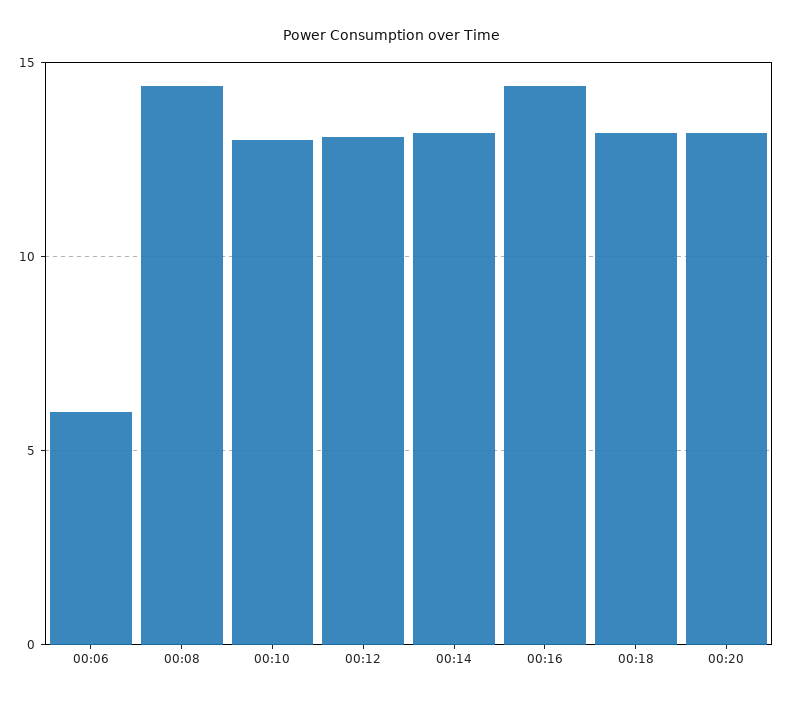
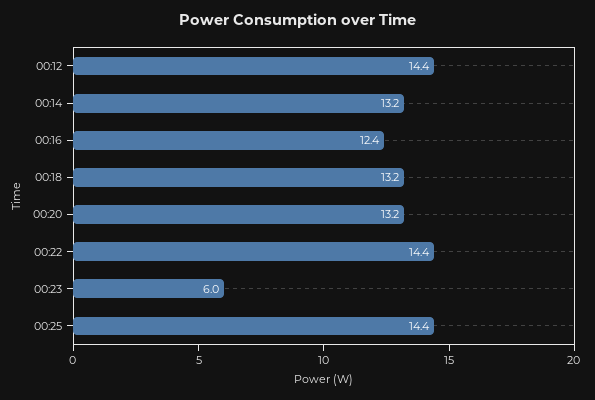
00:06: 6 -> none
00:08: 14.5 -> none
00:10: 13 -> none
00:12: 13 -> 14.4
00:16: 14.5 -> 12.4
00:22: none -> 14.4
00:23: none -> 6
00:25: none -> 14.4

